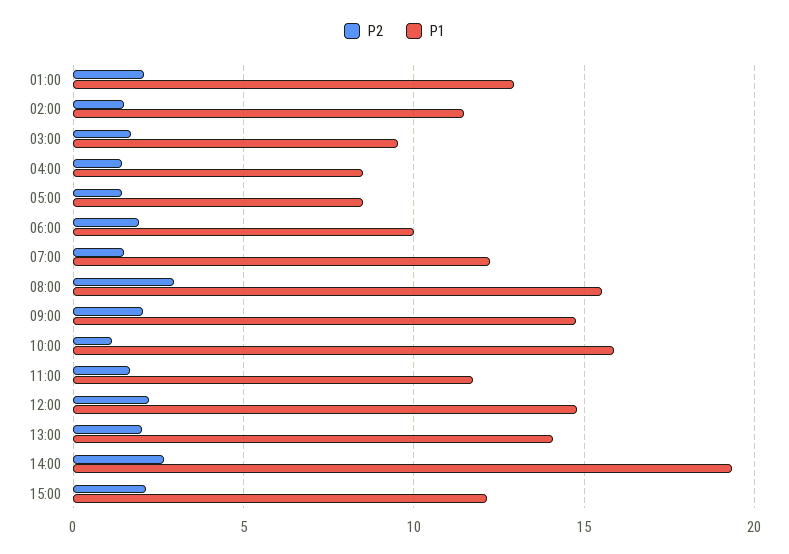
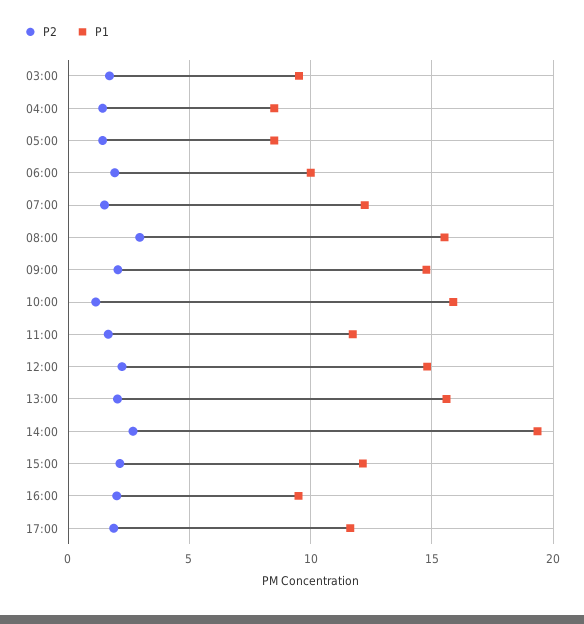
P2, 01:00: 2 -> none
P1, 01:00: 13 -> none
P2, 02:00: 1.5 -> none
P1, 02:00: 11.5 -> none
P1, 13:00: 14 -> 15.5
P2, 16:00: none -> 2
P1, 16:00: none -> 9.5
P2, 17:00: none -> 2
P1, 17:00: none -> 11.5

